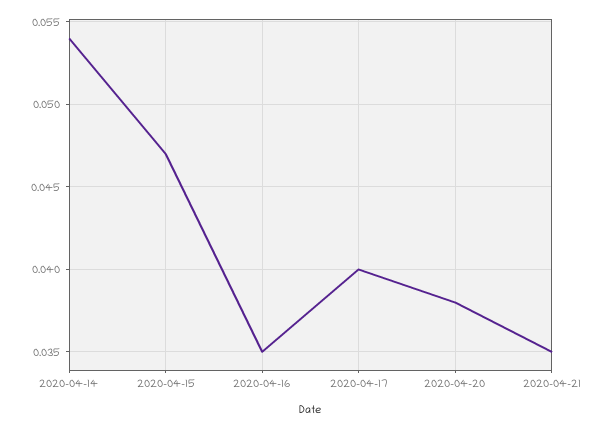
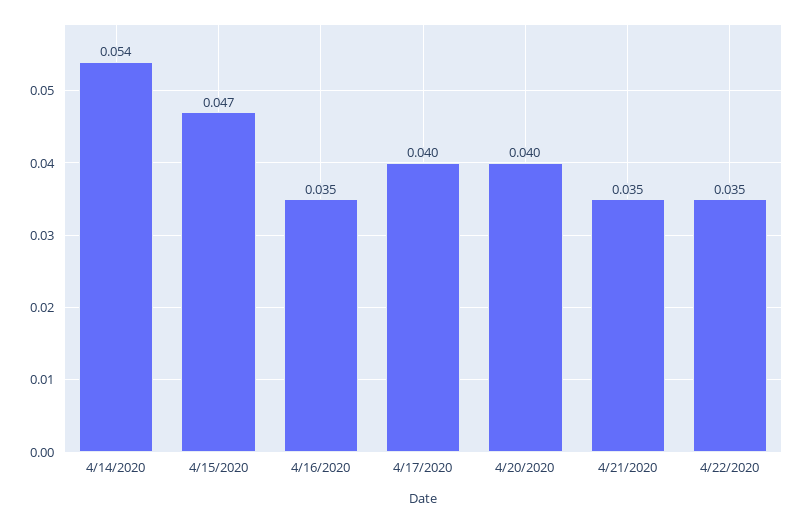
2020-04-20: 0.038 -> 0.04
4/22/2020: none -> 0.035

